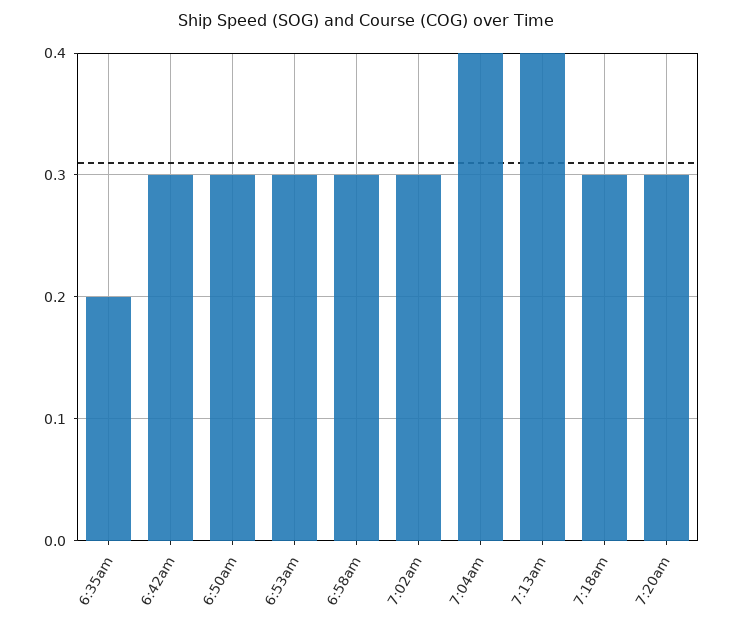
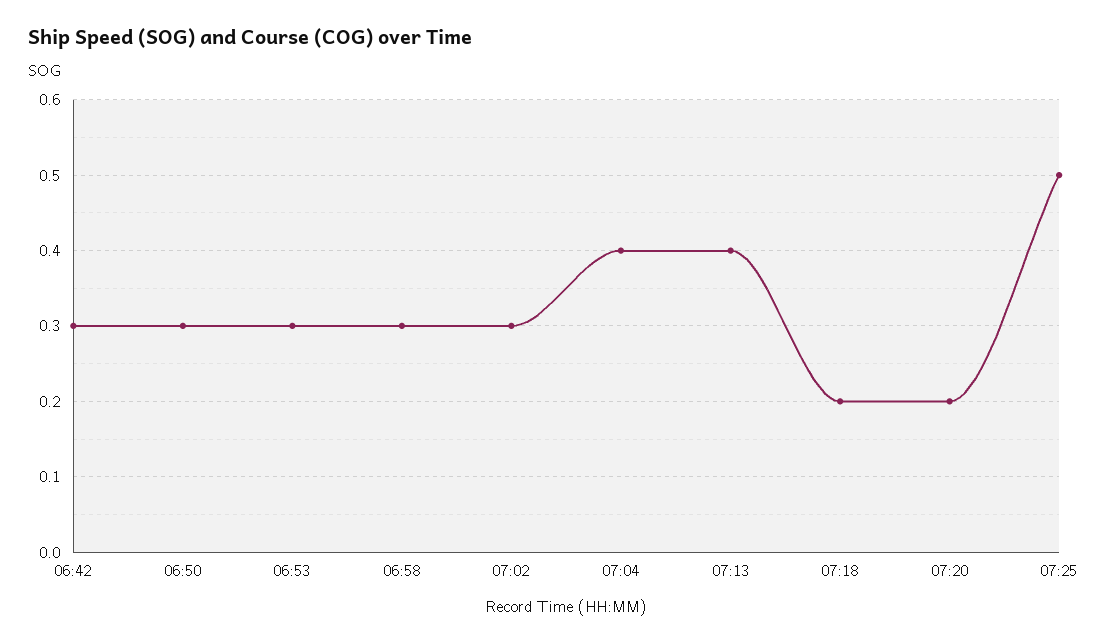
6:35am: 0.2 -> none
7:18am: 0.3 -> 0.2
7:20am: 0.3 -> 0.2
07:25: none -> 0.5

